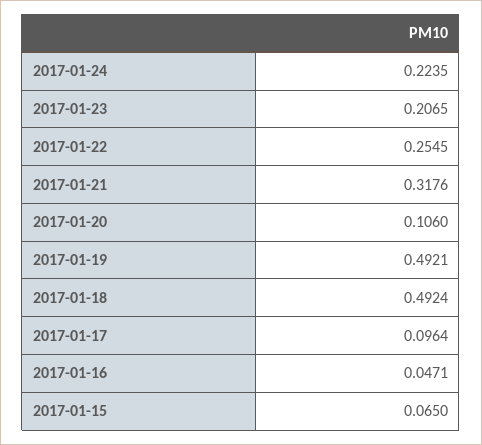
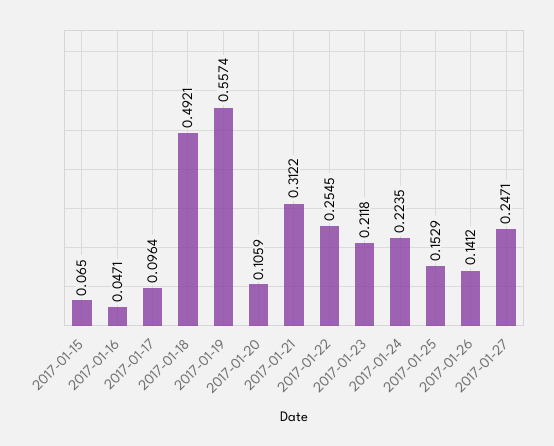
2017-01-23: 0.2065 -> 0.2118
2017-01-21: 0.3176 -> 0.3122
2017-01-20: 0.106 -> 0.1059
2017-01-19: 0.4921 -> 0.5574
2017-01-18: 0.4924 -> 0.4921
2017-01-25: none -> 0.1529
2017-01-26: none -> 0.1412
2017-01-27: none -> 0.2471

